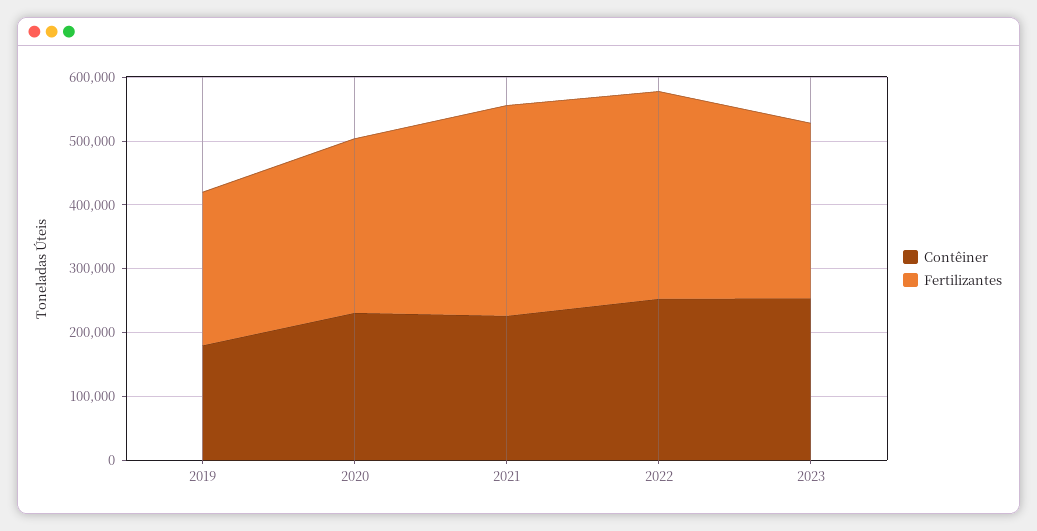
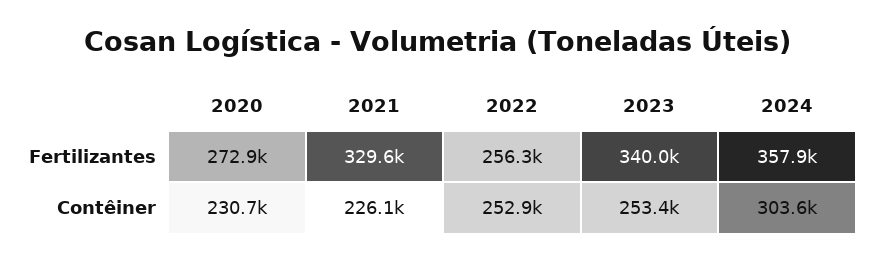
Contêiner, 2019: 180000 -> none
Fertilizantes, 2019: 240000 -> none
Fertilizantes, 2022: 320000 -> 256300
Fertilizantes, 2023: 280000 -> 340000
Fertilizantes, 2024: none -> 357900
Contêiner, 2024: none -> 303600

